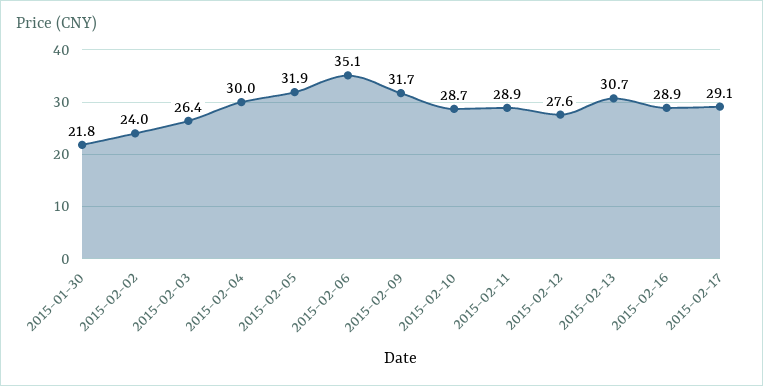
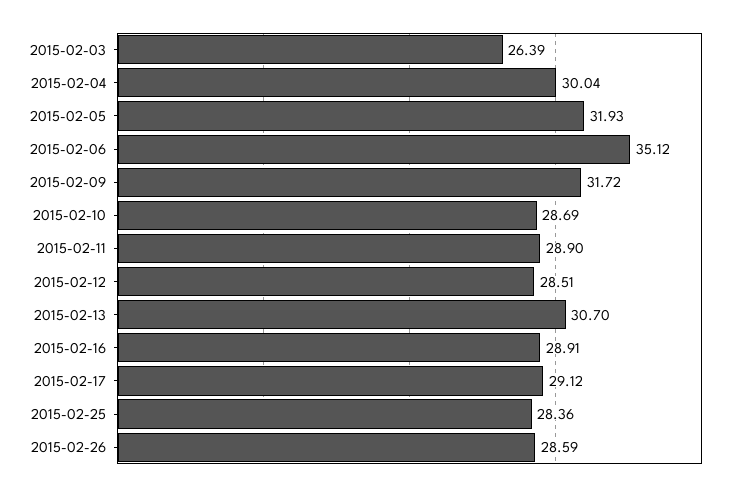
2015-01-30: 21.8 -> none
2015-02-02: 24 -> none
2015-02-12: 27.6 -> 28.51
2015-02-25: none -> 28.36
2015-02-26: none -> 28.59

